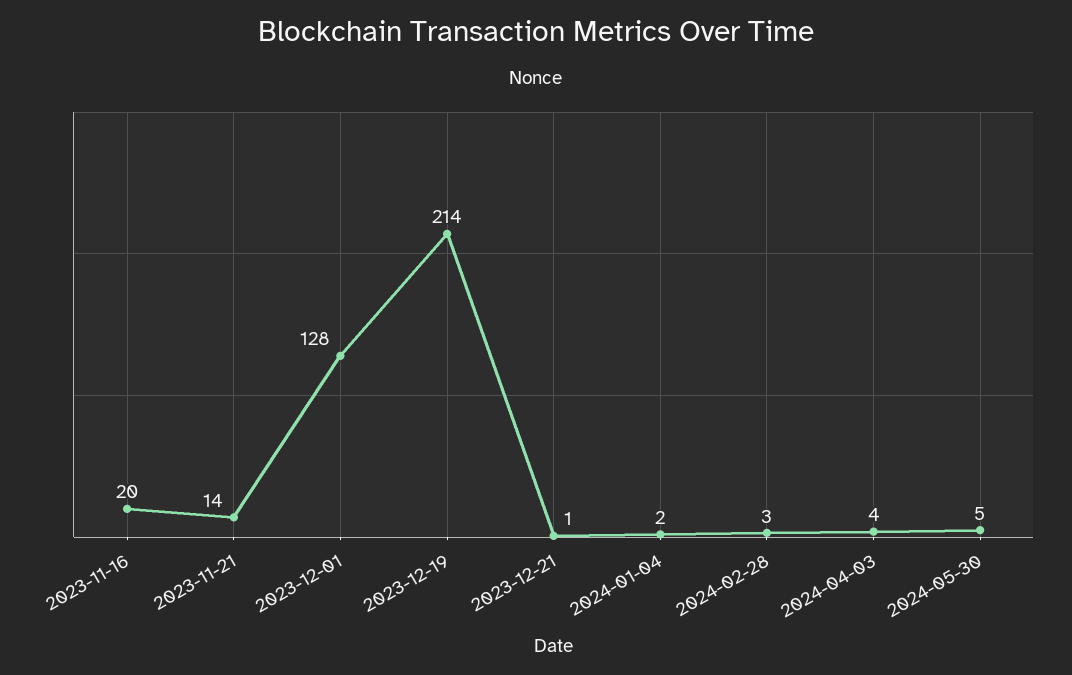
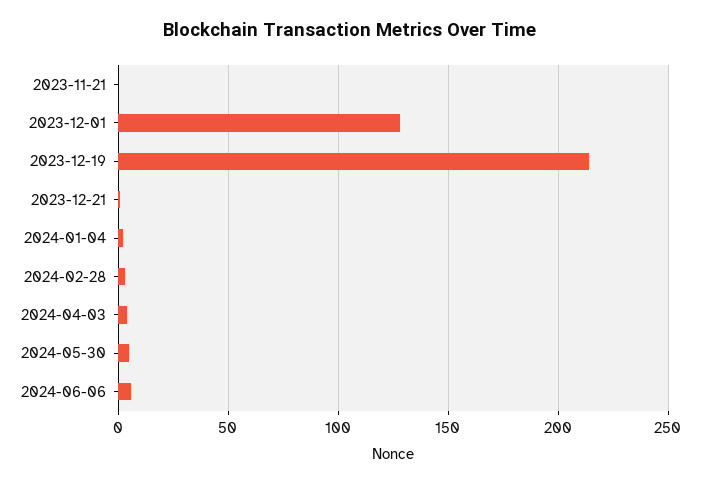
2023-11-16: 20 -> none
2023-11-21: 14 -> 0
2024-06-06: none -> 5

